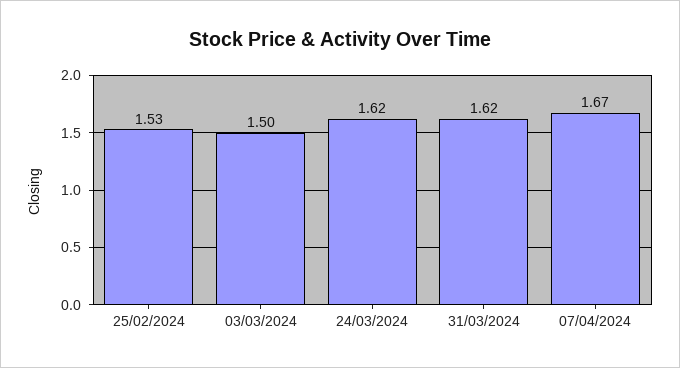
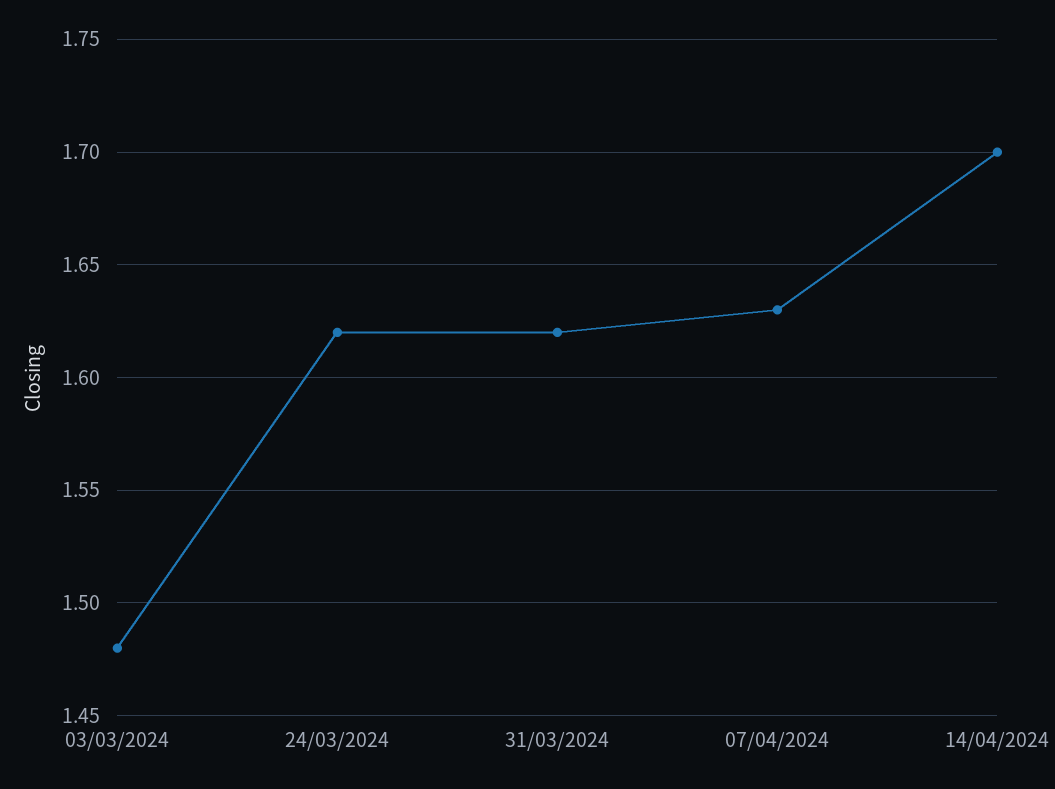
25/02/2024: 1.53 -> none
03/03/2024: 1.5 -> 1.48
07/04/2024: 1.67 -> 1.63
14/04/2024: none -> 1.7

